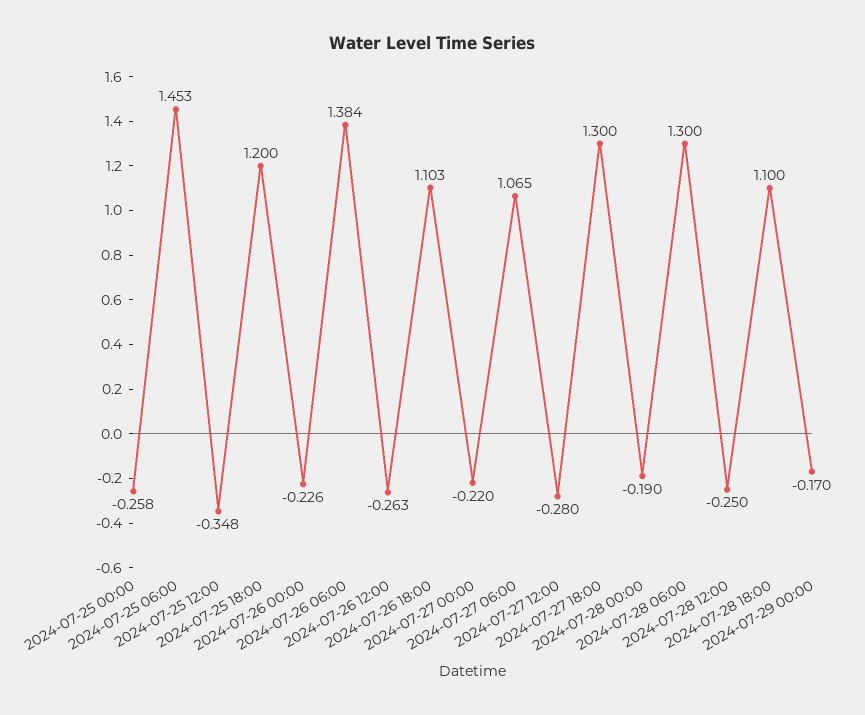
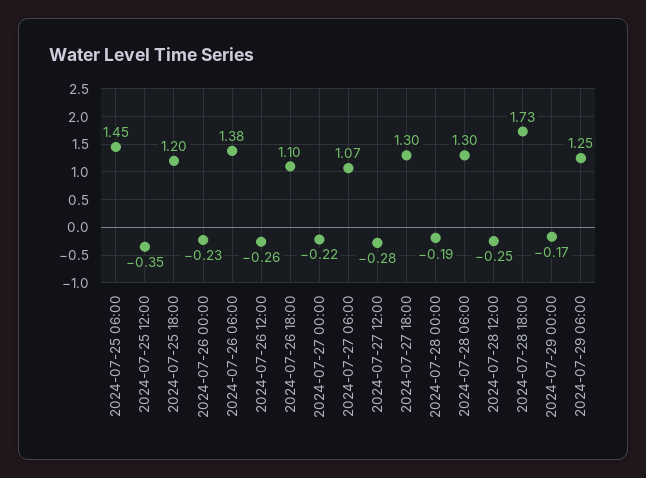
2024-07-25 00:00: -0.258 -> none
2024-07-28 18:00: 1.1 -> 1.73
2024-07-29 06:00: none -> 1.25

